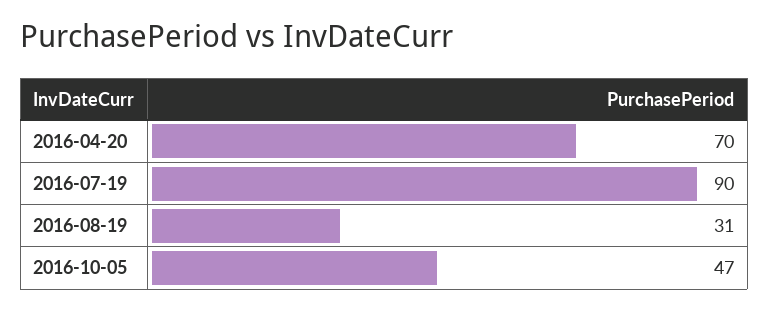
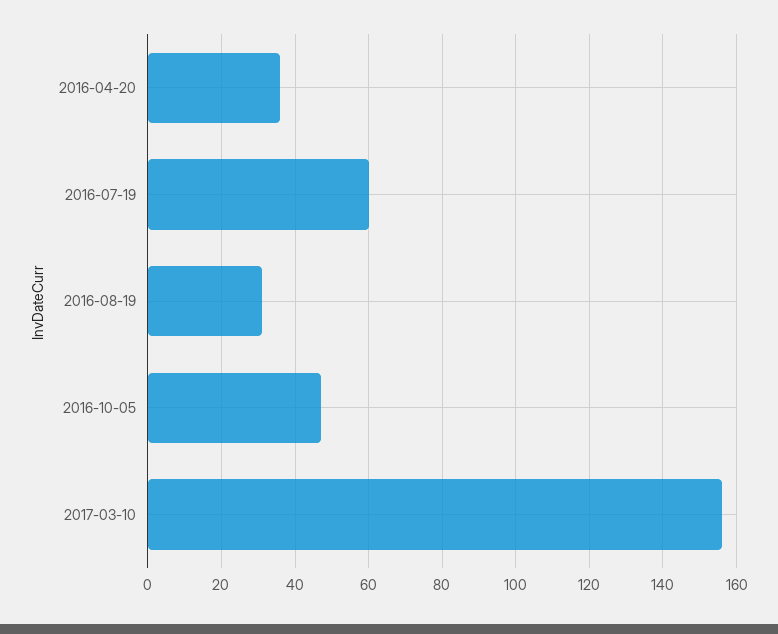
2016-04-20: 70 -> 35
2016-07-19: 90 -> 60
2017-03-10: none -> 155

